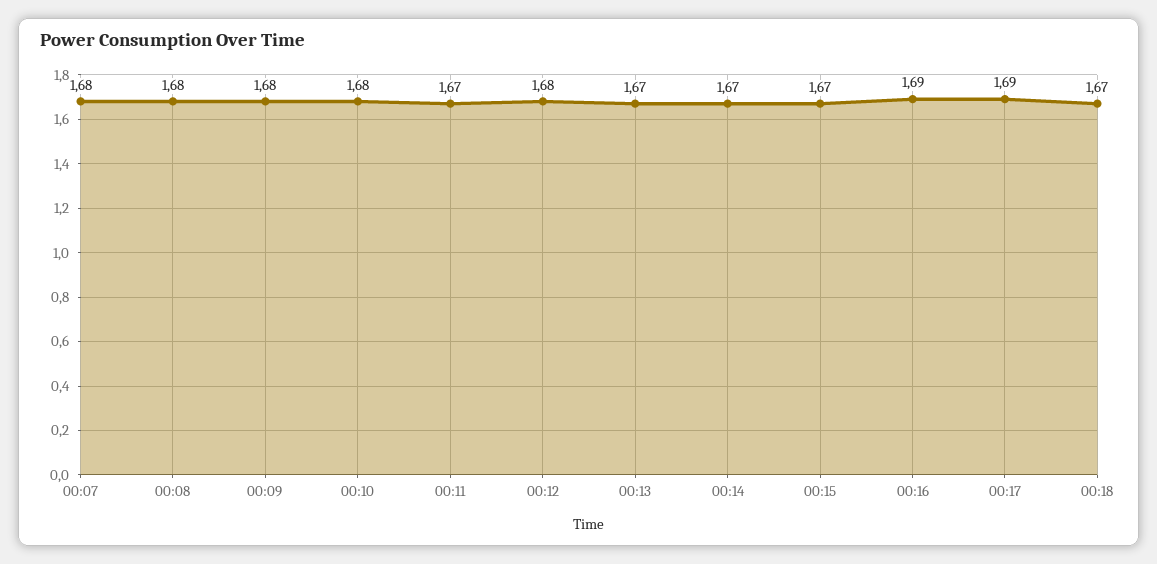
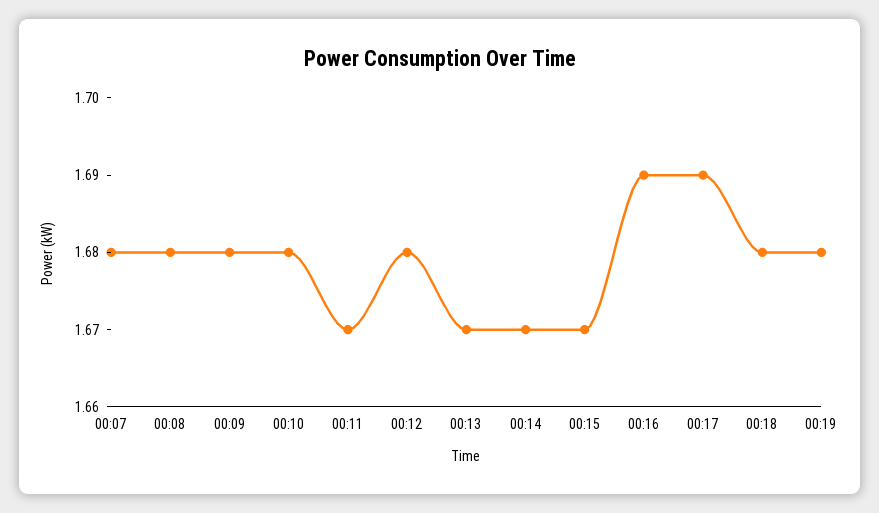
00:18: 1.67 -> 1.68
00:19: none -> 1.68

